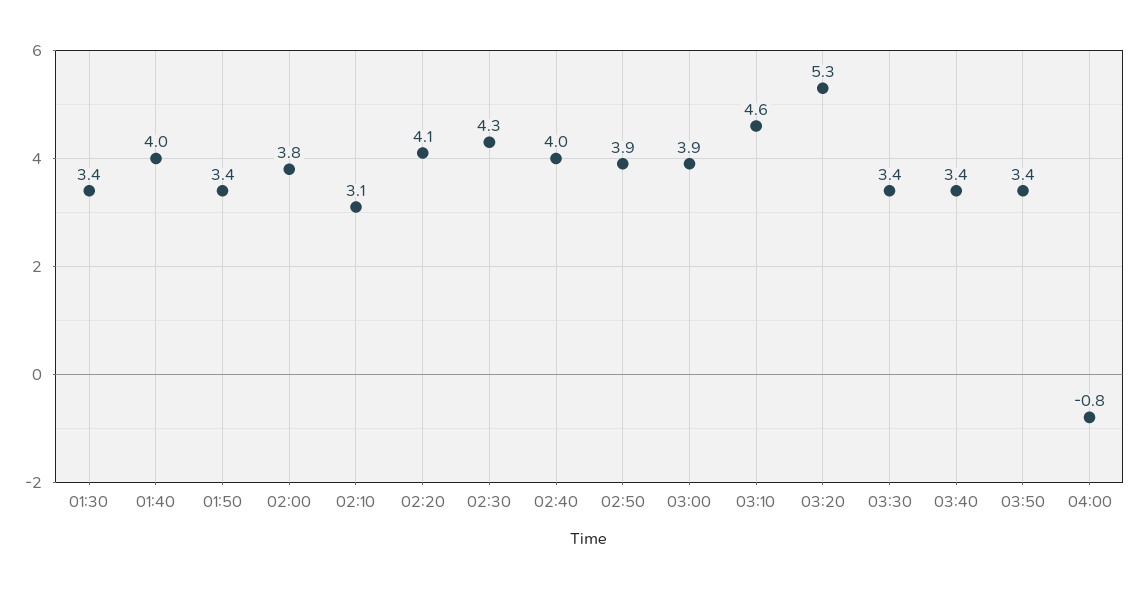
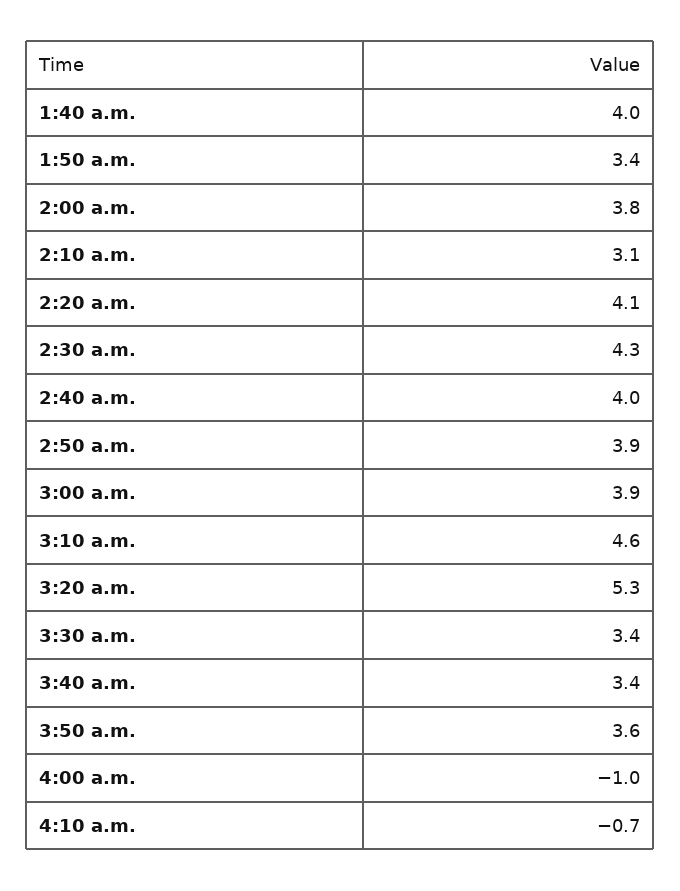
01:30: 3.4 -> none
03:50: 3.4 -> 3.6
04:00: -0.8 -> -1
4:10 a.m.: none -> -0.7

